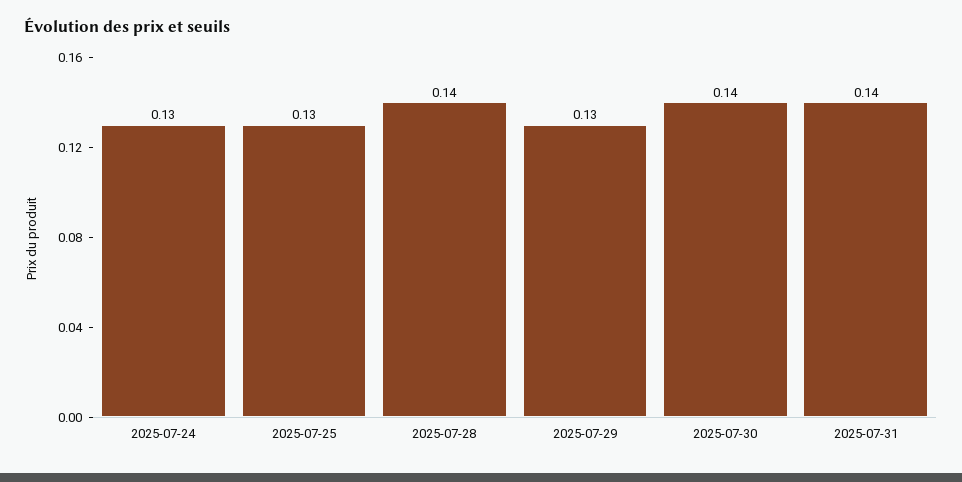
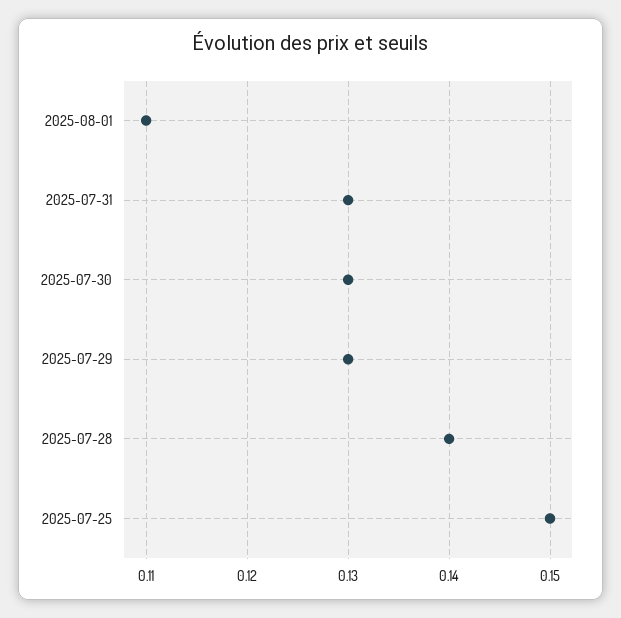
2025-07-24: 0.13 -> none
2025-07-25: 0.13 -> 0.15
2025-07-30: 0.14 -> 0.13
2025-07-31: 0.14 -> 0.13
2025-08-01: none -> 0.11

